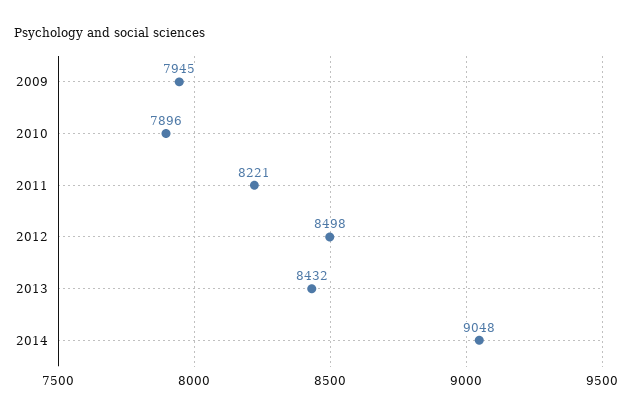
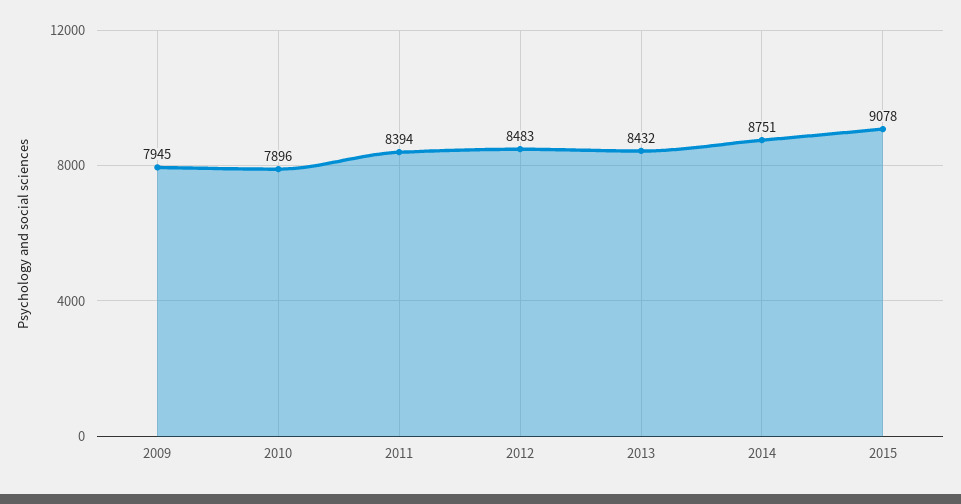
2011: 8221 -> 8394
2012: 8498 -> 8483
2014: 9048 -> 8751
2015: none -> 9078

